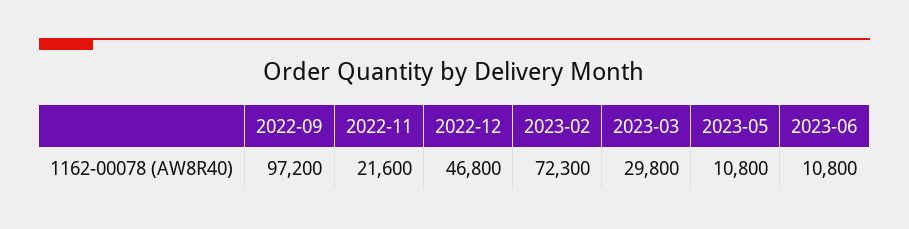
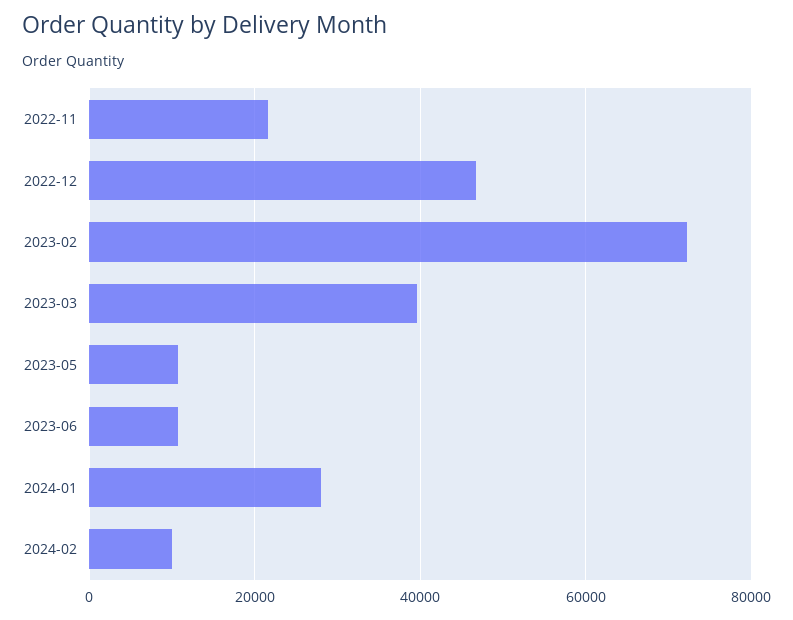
2022-09: 97200 -> none
2023-03: 29800 -> 40000
2024-01: none -> 28000
2024-02: none -> 10000

